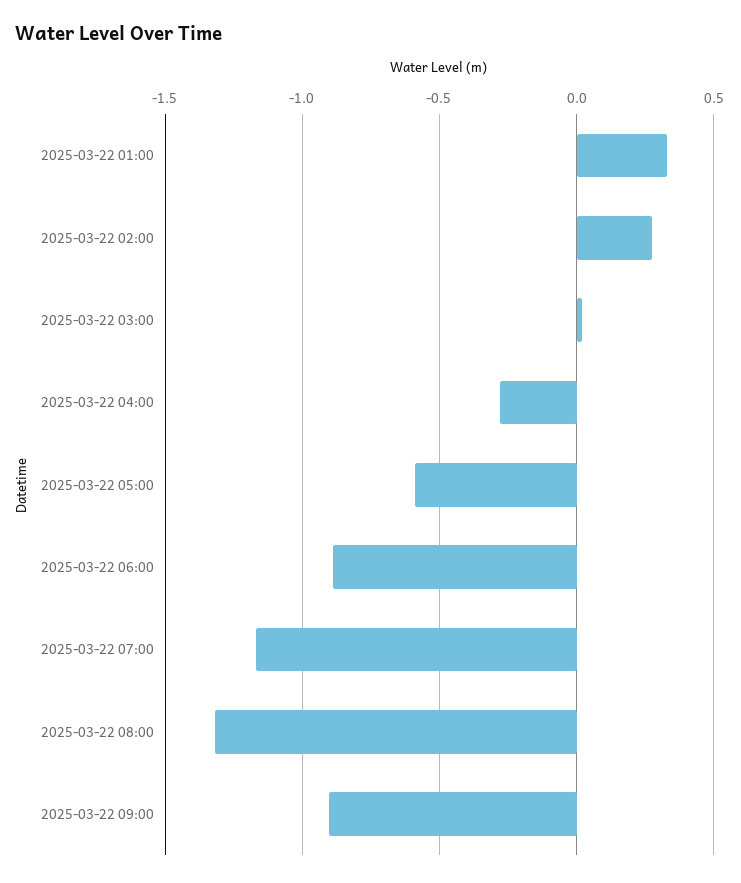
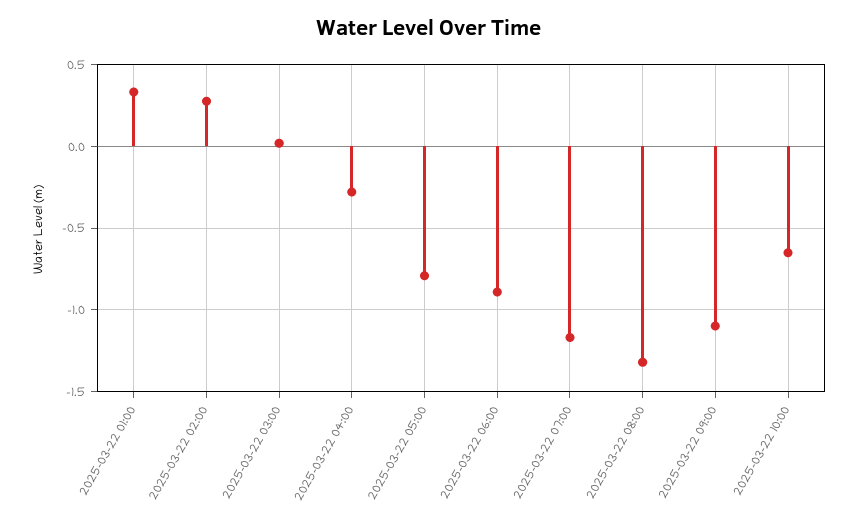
2025-03-22 05:00: -0.6 -> -0.8
2025-03-22 09:00: -0.9 -> -1.1
2025-03-22 10:00: none -> -0.65

